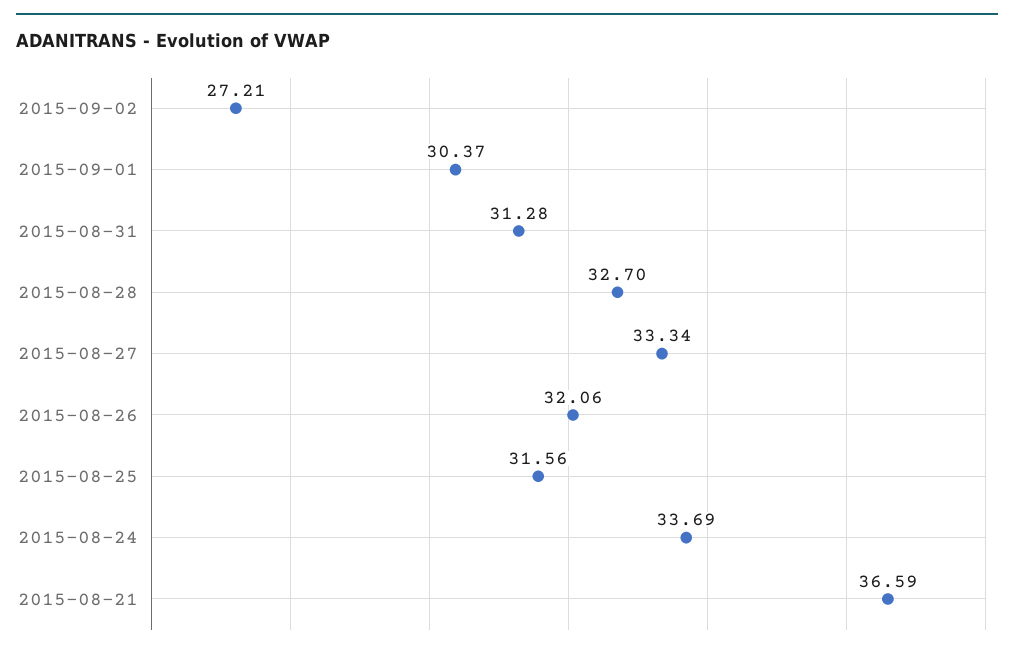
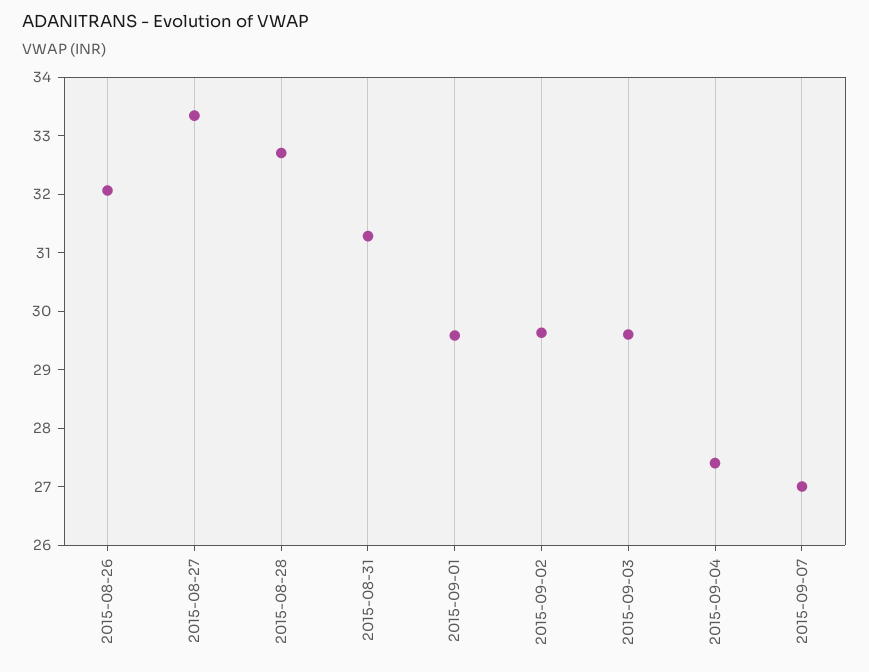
2015-09-02: 27.21 -> 29.6
2015-09-01: 30.37 -> 29.6
2015-08-25: 31.56 -> none
2015-08-24: 33.69 -> none
2015-08-21: 36.59 -> none
2015-09-03: none -> 29.6
2015-09-04: none -> 27.4
2015-09-07: none -> 27

